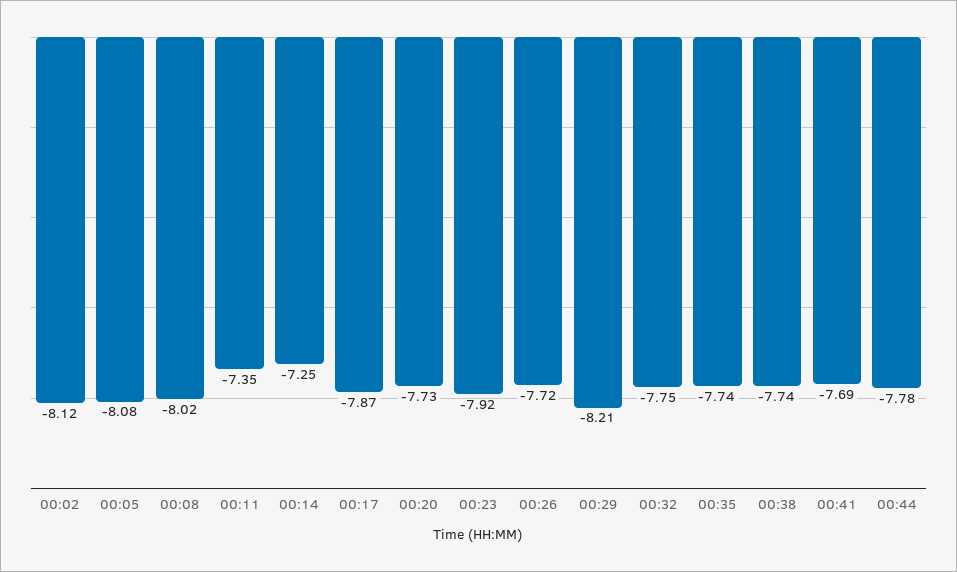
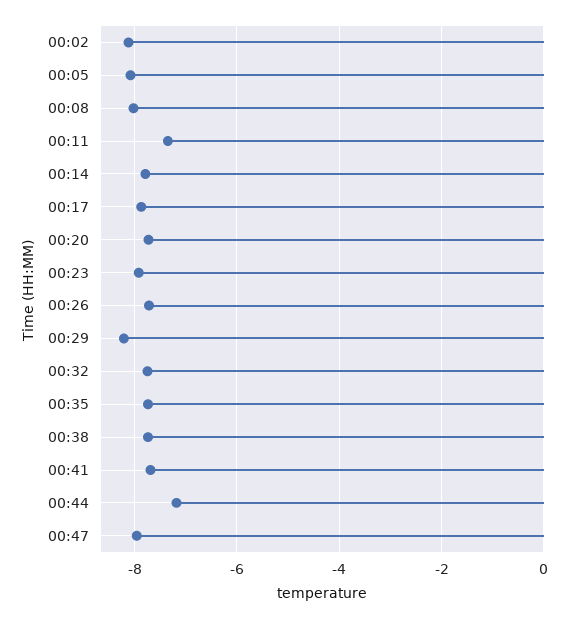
00:14: -7.25 -> -7.8
00:44: -7.78 -> -7.2
00:47: none -> -8

